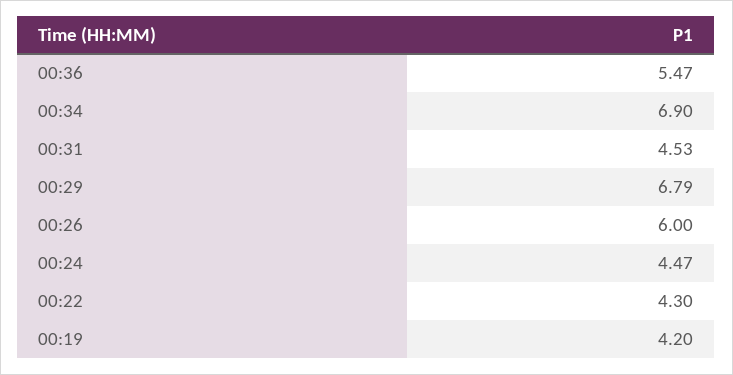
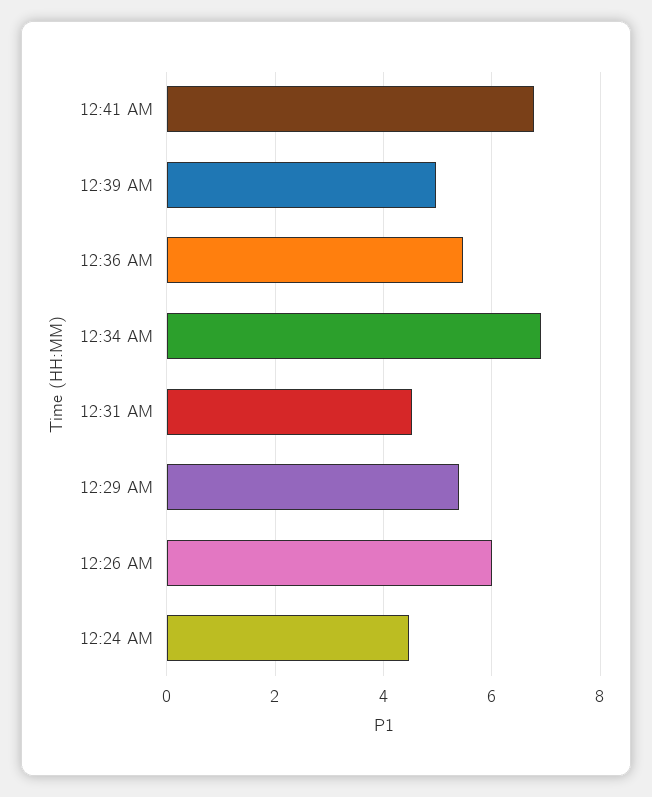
00:29: 6.79 -> 5.4
00:22: 4.3 -> none
00:19: 4.2 -> none
12:41 AM: none -> 6.8
12:39 AM: none -> 5

